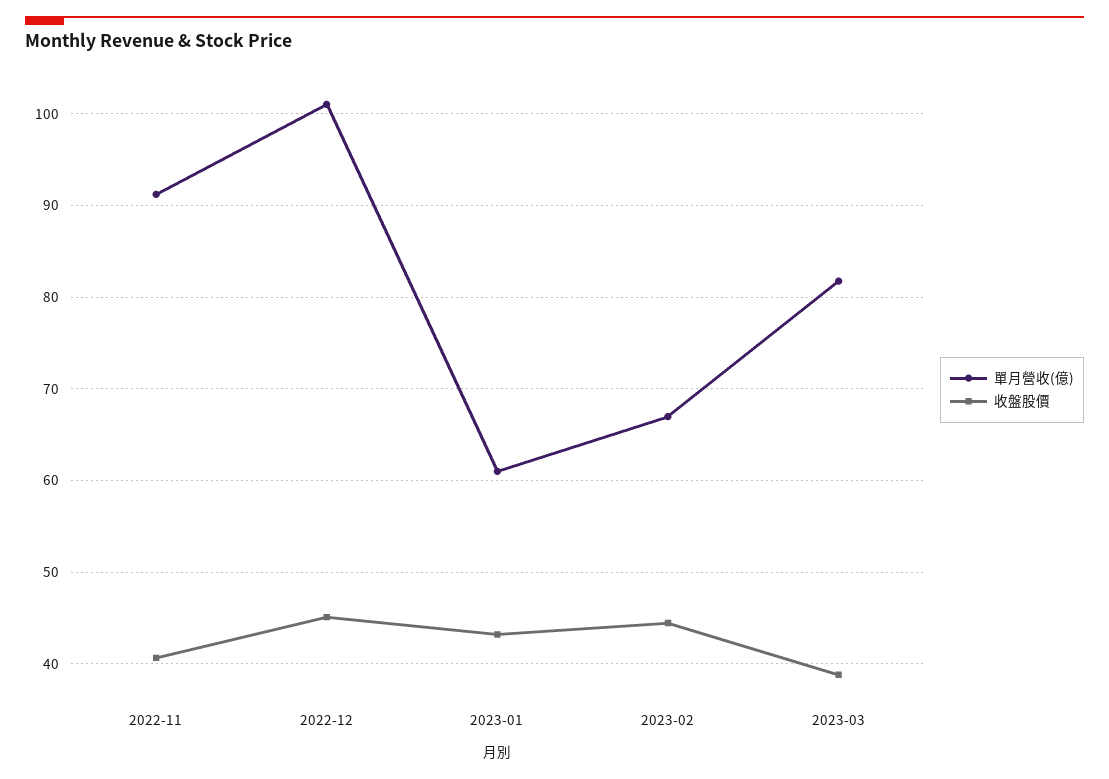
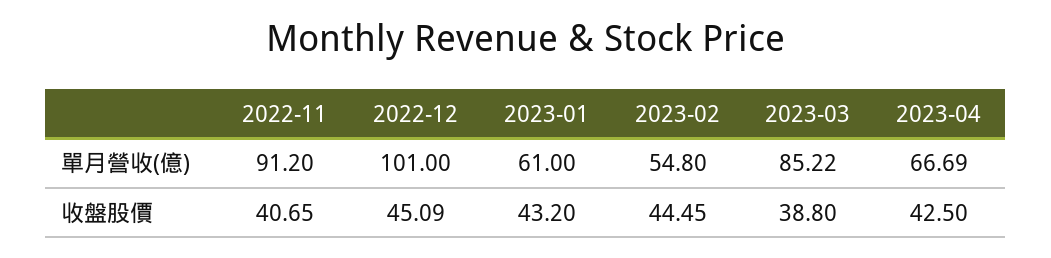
單月營收(億), 2023-02: 67 -> 54.8
單月營收(億), 2023-03: 82 -> 85.22
單月營收(億), 2023-04: none -> 66.69
收盤股價, 2023-04: none -> 42.5

